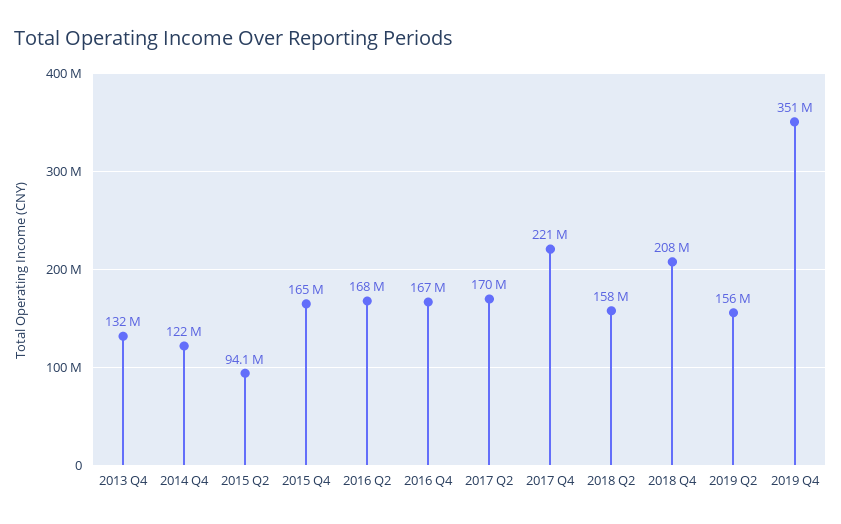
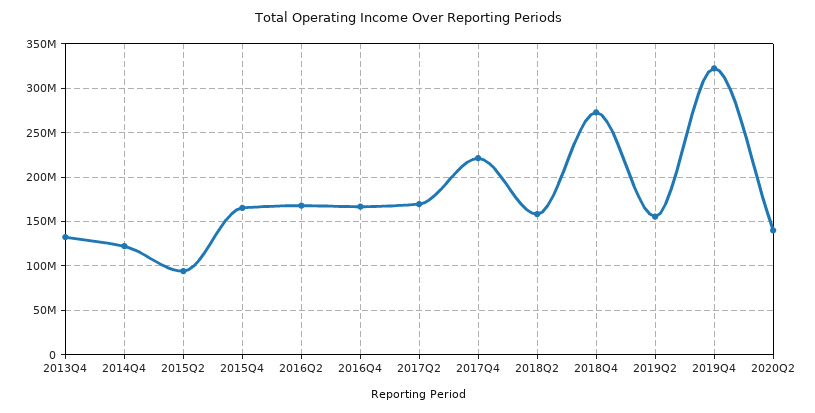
2018 Q4: 208000000 -> 270000000
2019 Q4: 351000000 -> 320000000
2020Q2: none -> 140000000

